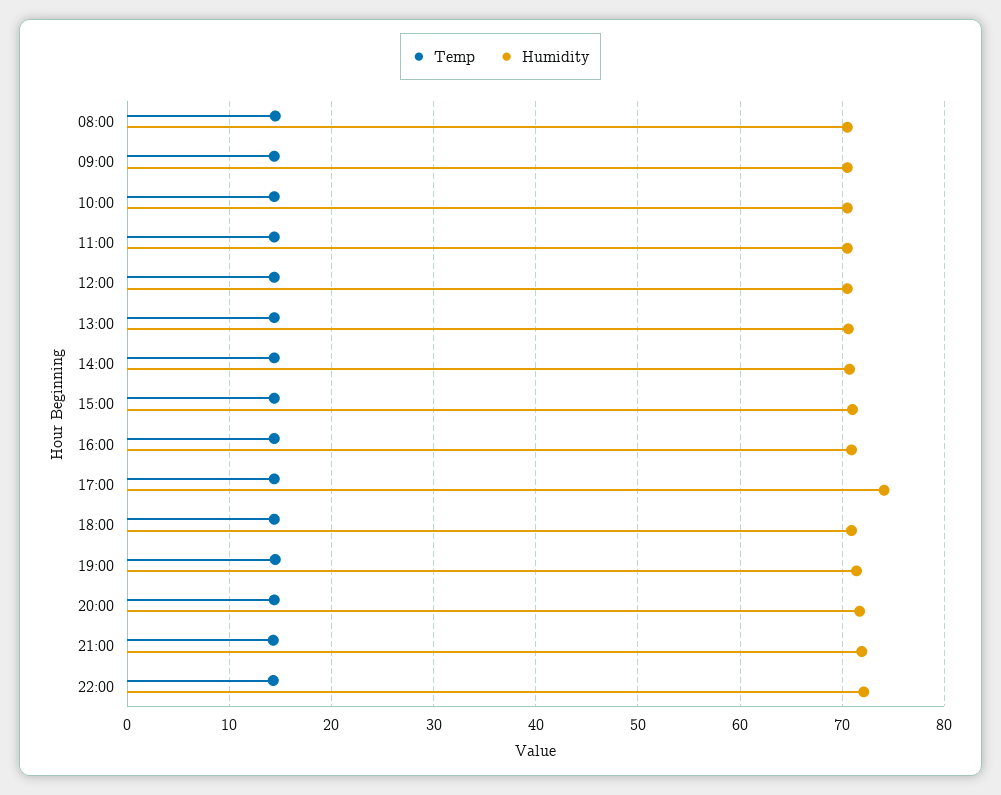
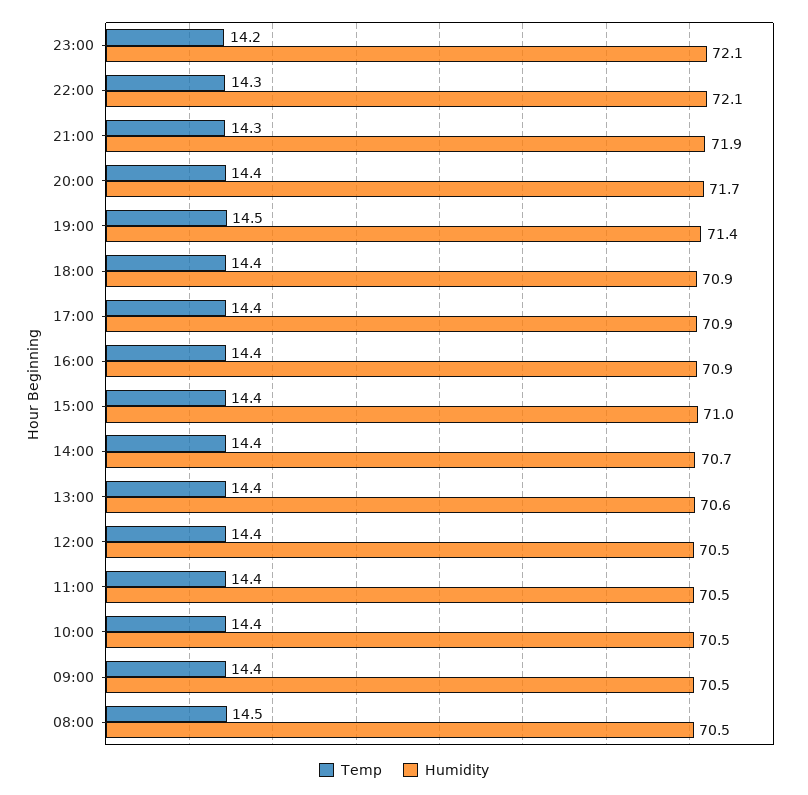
Humidity, 17:00: 74 -> 70.9
Temp, 23:00: none -> 14.2
Humidity, 23:00: none -> 72.1

